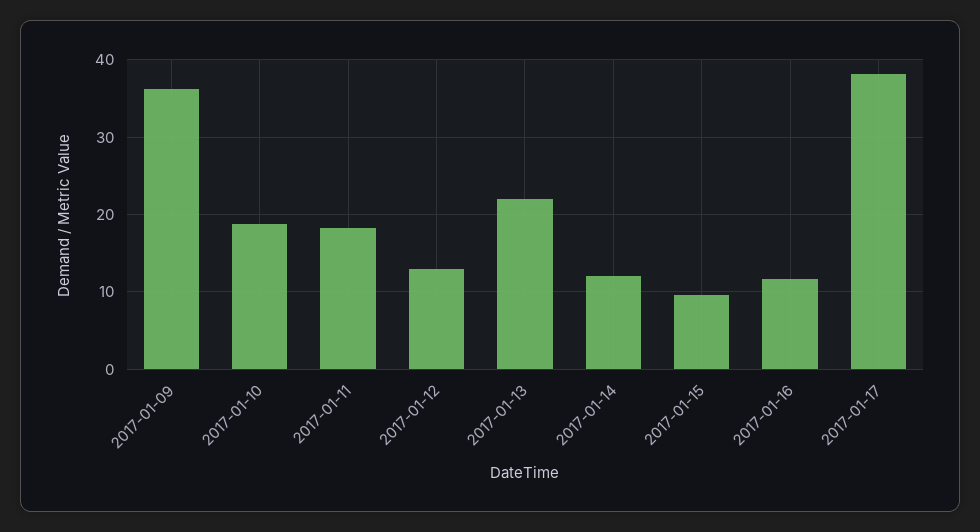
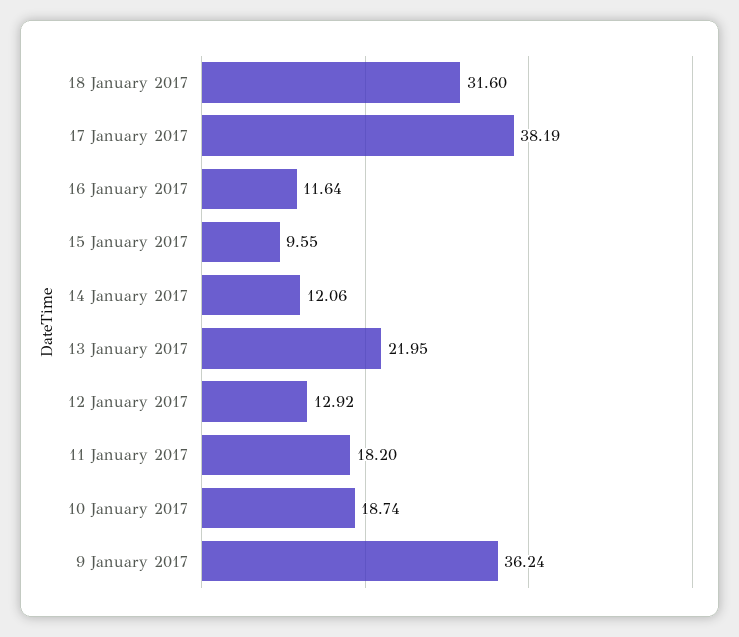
18 January 2017: none -> 31.6

